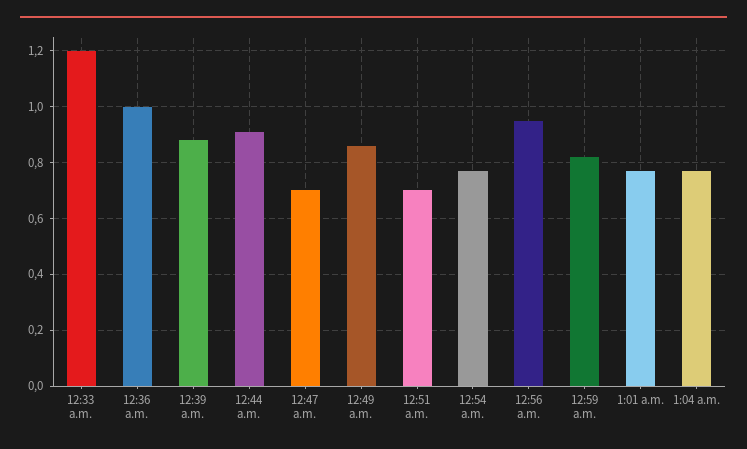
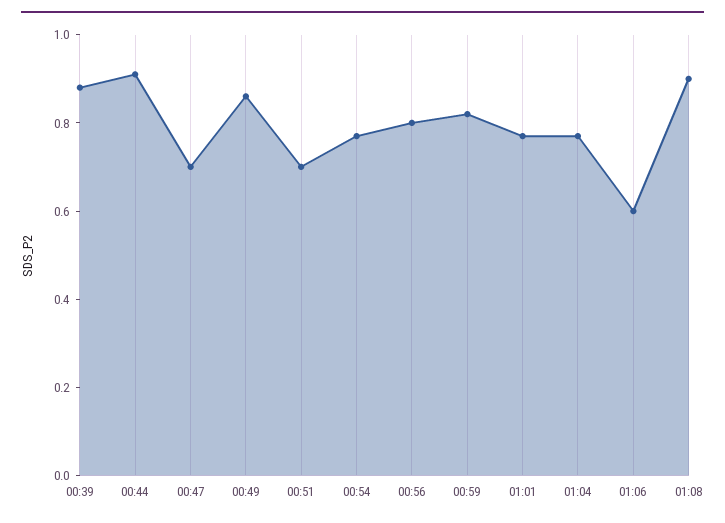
12:33 a.m.: 1.2 -> none
12:36 a.m.: 1 -> none
12:56 a.m.: 0.95 -> 0.8
01:06: none -> 0.6
01:08: none -> 0.9

